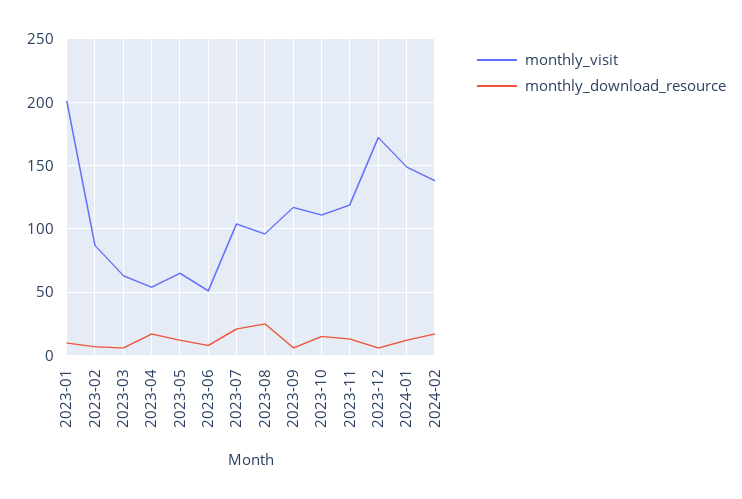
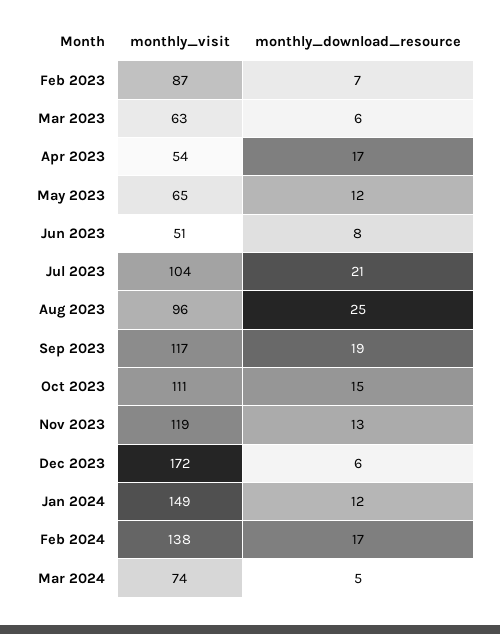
monthly_visit, 2023-01: 200 -> none
monthly_download_resource, 2023-01: 10 -> none
monthly_download_resource, 2023-09: 5 -> 19
monthly_visit, Mar 2024: none -> 74
monthly_download_resource, Mar 2024: none -> 5

